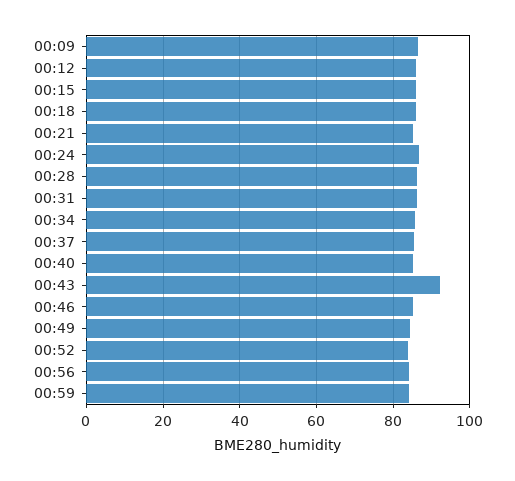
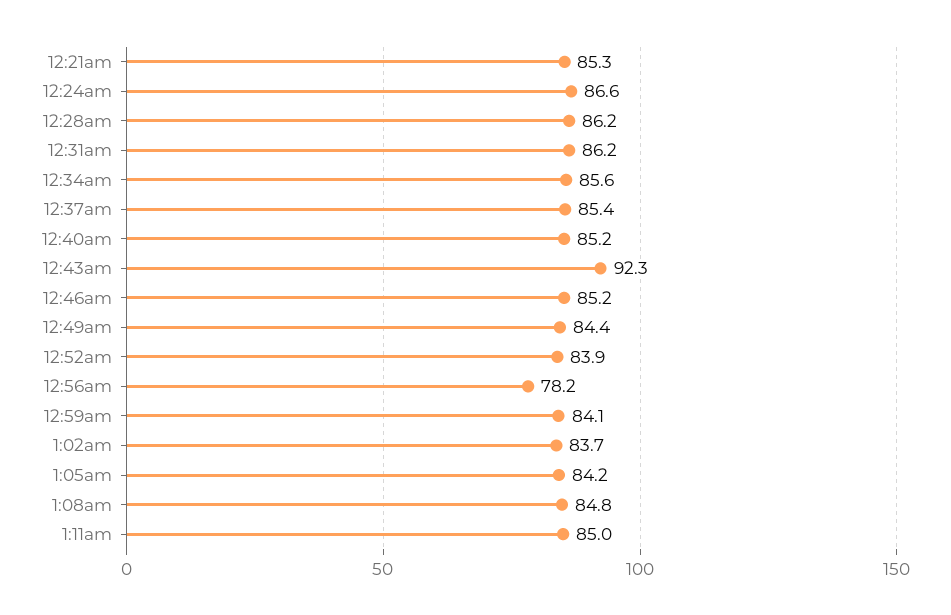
00:09: 86 -> none
00:12: 86 -> none
00:15: 86 -> none
00:18: 86 -> none
00:56: 84 -> 78.2
1:02am: none -> 83.7
1:05am: none -> 84.2
1:08am: none -> 84.8
1:11am: none -> 85

